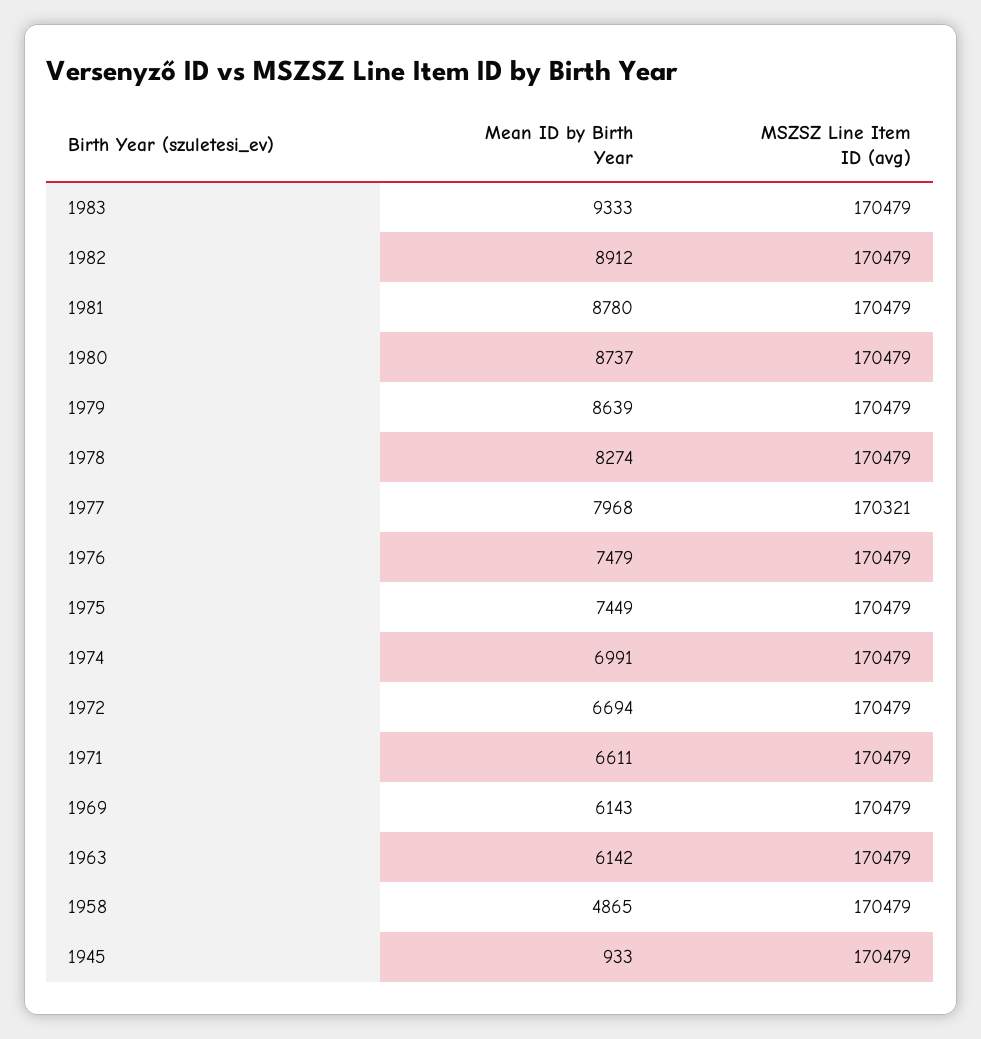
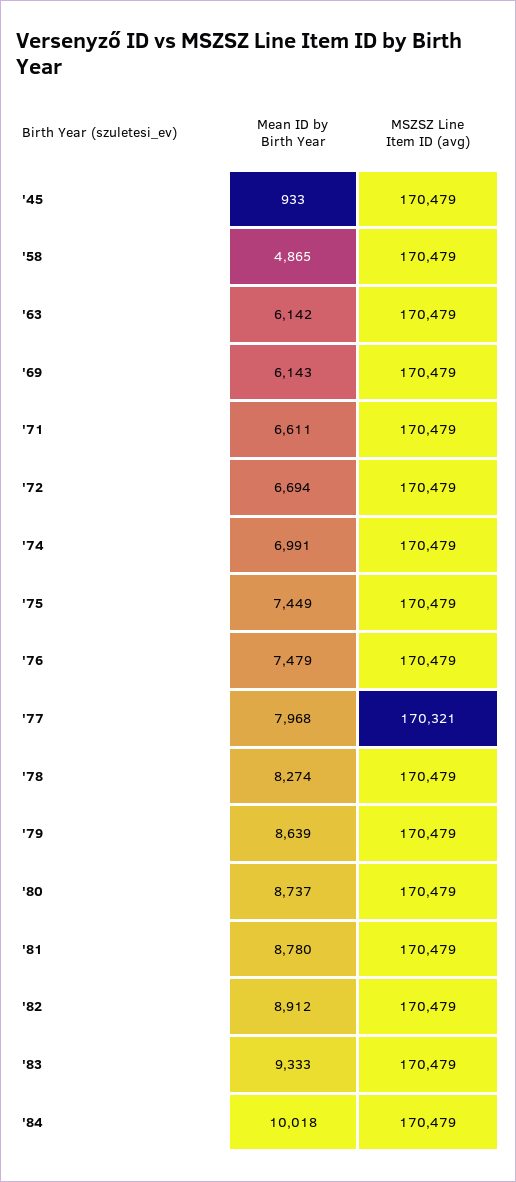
Mean ID by Birth Year, '84: none -> 10018
MSZSZ Line Item ID (avg), '84: none -> 170479

